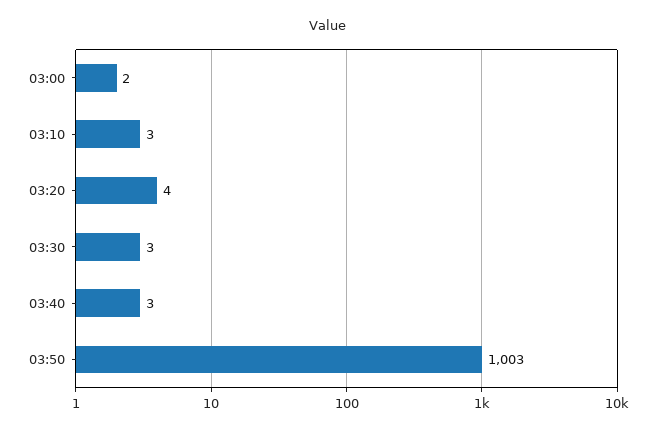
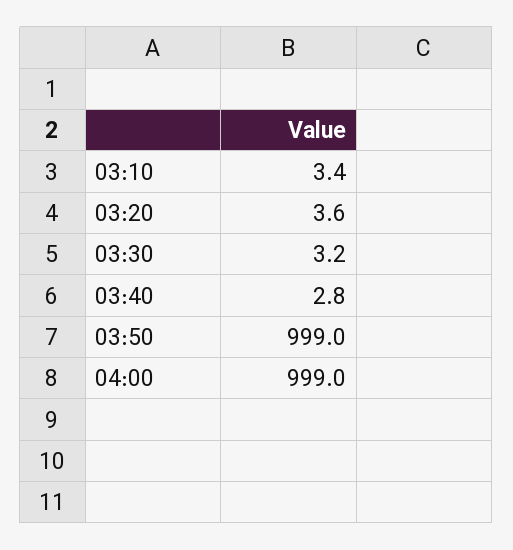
03:00: 2 -> none
03:50: 1003 -> 999
04:00: none -> 999

